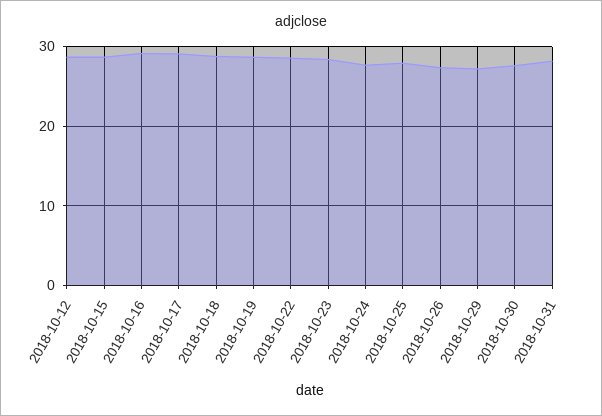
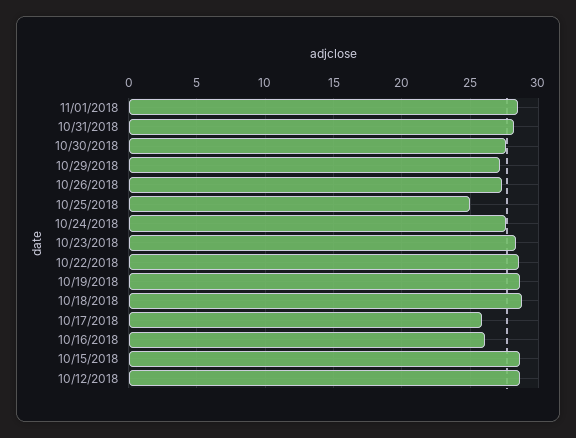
2018-10-16: 29 -> 26
2018-10-17: 29 -> 26
2018-10-25: 28 -> 25
11/01/2018: none -> 28.5

